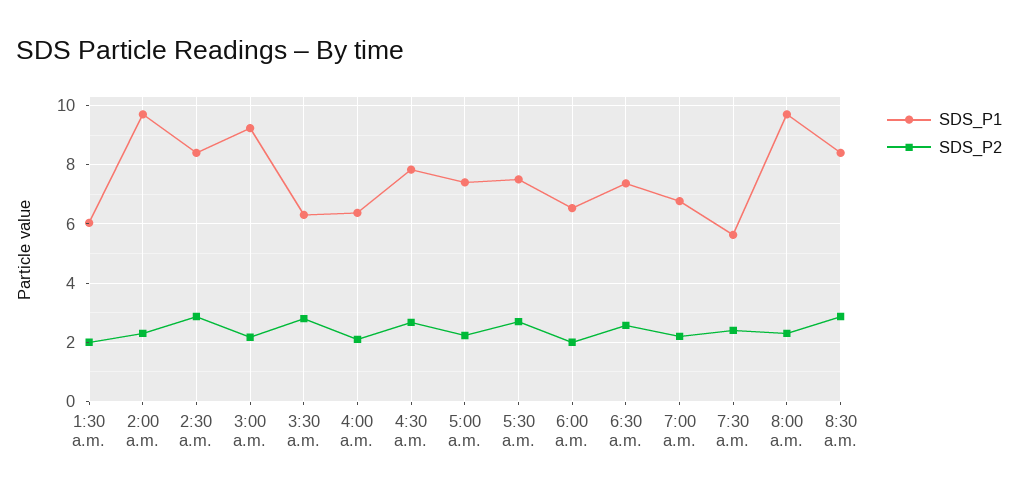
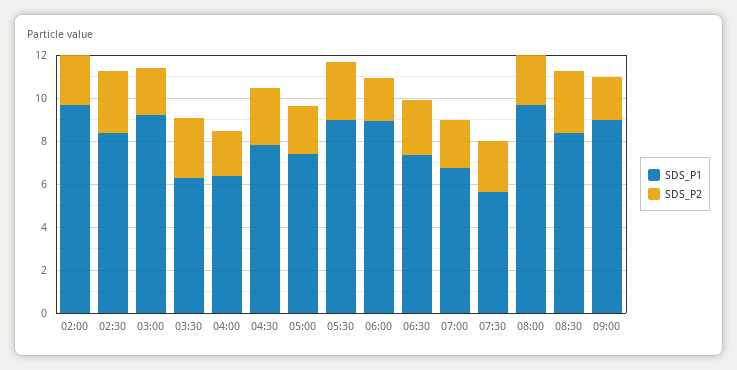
SDS_P1, 1:30 a.m.: 6 -> none
SDS_P2, 1:30 a.m.: 2 -> none
SDS_P1, 5:30 a.m.: 7.5 -> 9
SDS_P1, 6:00 a.m.: 6.5 -> 9
SDS_P1, 09:00: none -> 9
SDS_P2, 09:00: none -> 2

